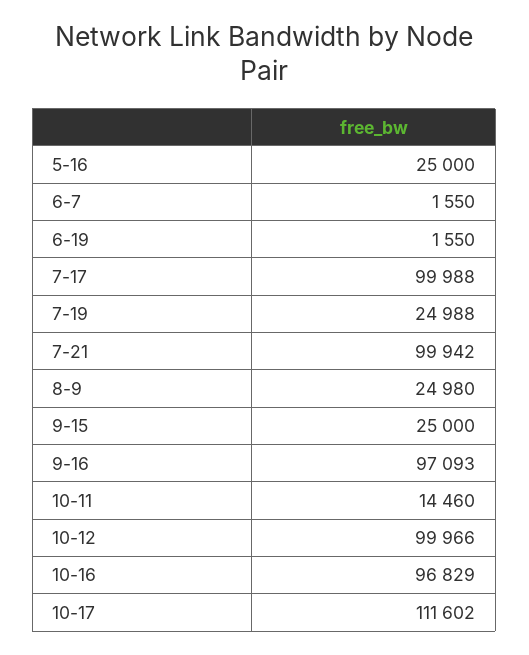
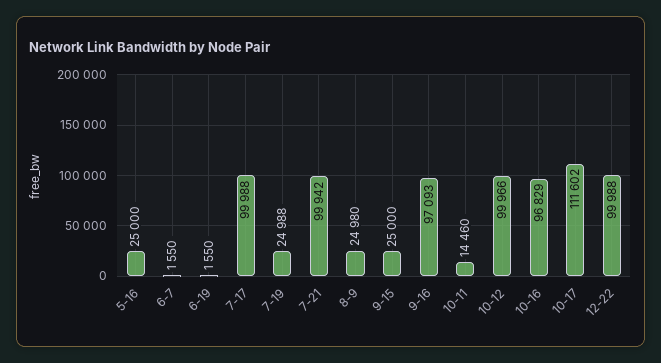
12-22: none -> 99988

